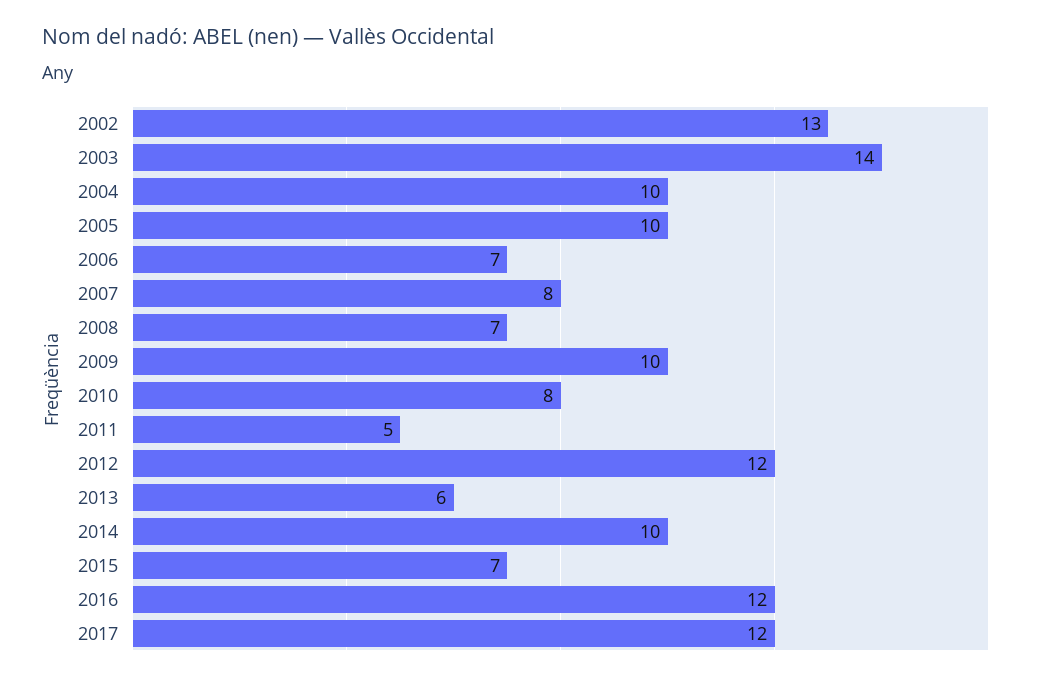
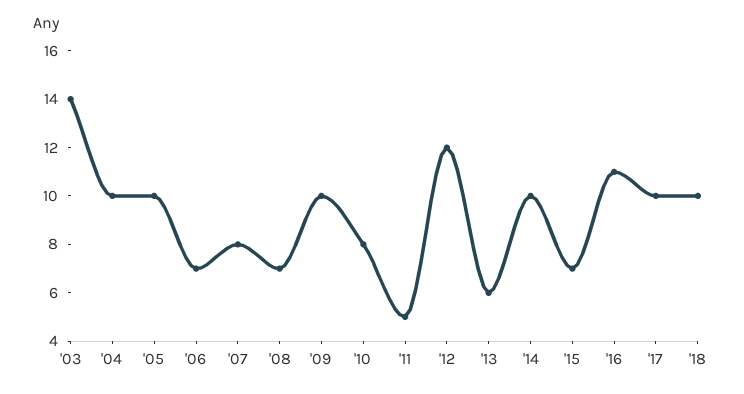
2002: 13 -> none
2016: 12 -> 11
2017: 12 -> 10
'18: none -> 10

